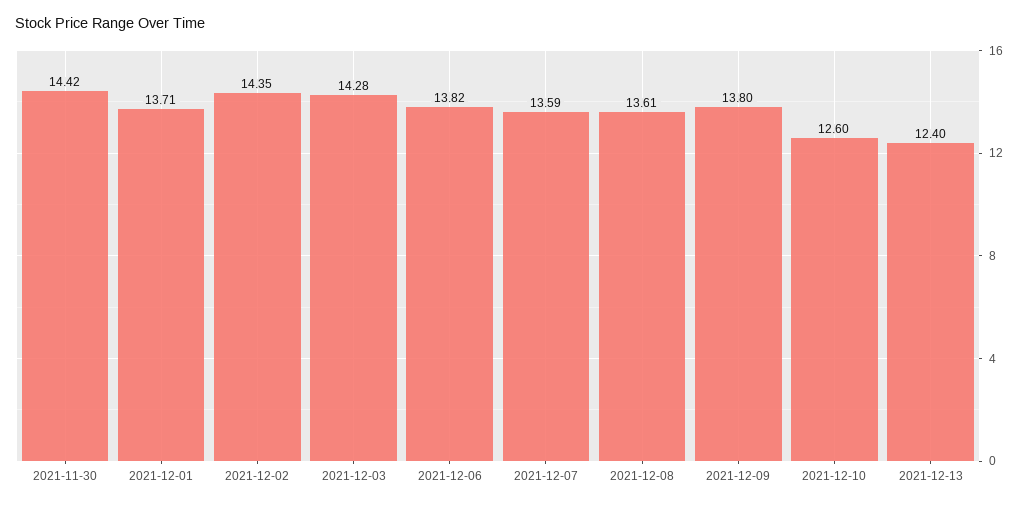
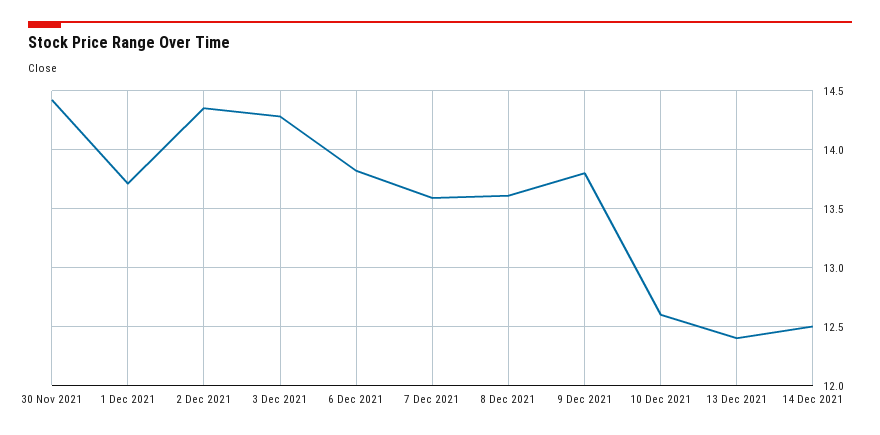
14 Dec 2021: none -> 12.5

